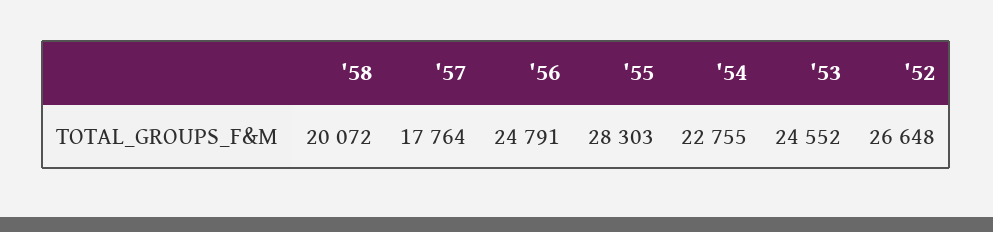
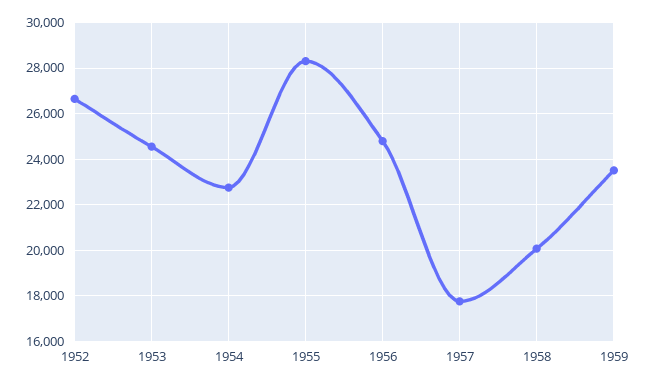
1959: none -> 23500

